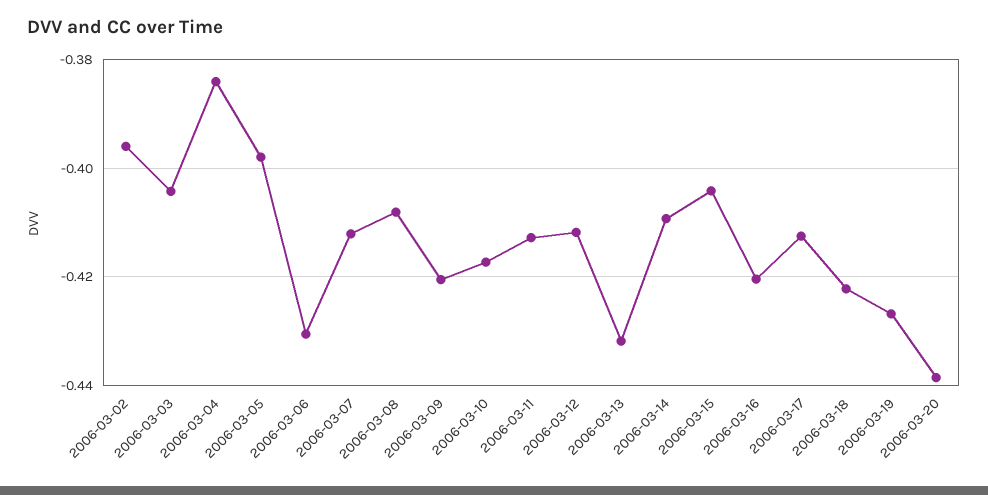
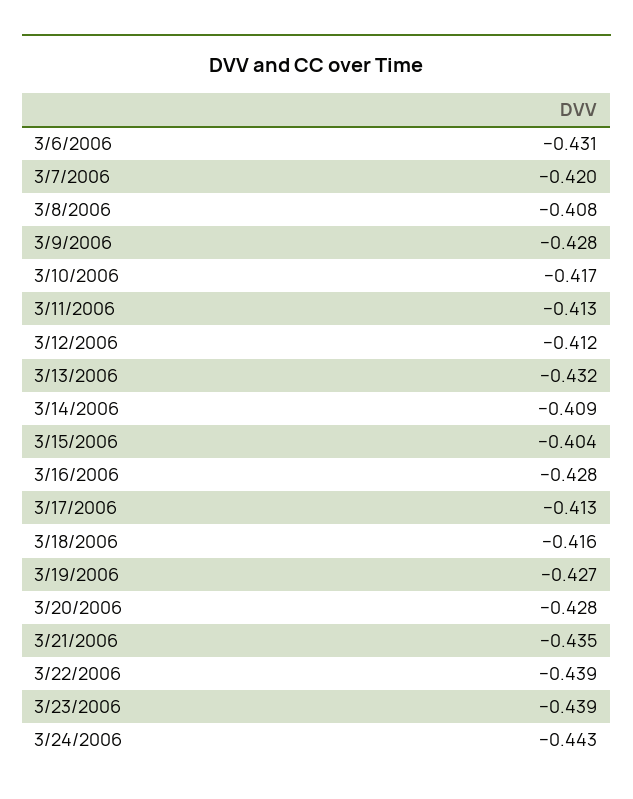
2006-03-02: -0.396 -> none
2006-03-03: -0.404 -> none
2006-03-04: -0.384 -> none
2006-03-05: -0.398 -> none
2006-03-07: -0.412 -> -0.42
2006-03-09: -0.42 -> -0.428
2006-03-16: -0.42 -> -0.428
2006-03-18: -0.422 -> -0.416
2006-03-20: -0.438 -> -0.428
3/21/2006: none -> -0.435
3/22/2006: none -> -0.439
3/23/2006: none -> -0.439
3/24/2006: none -> -0.443

